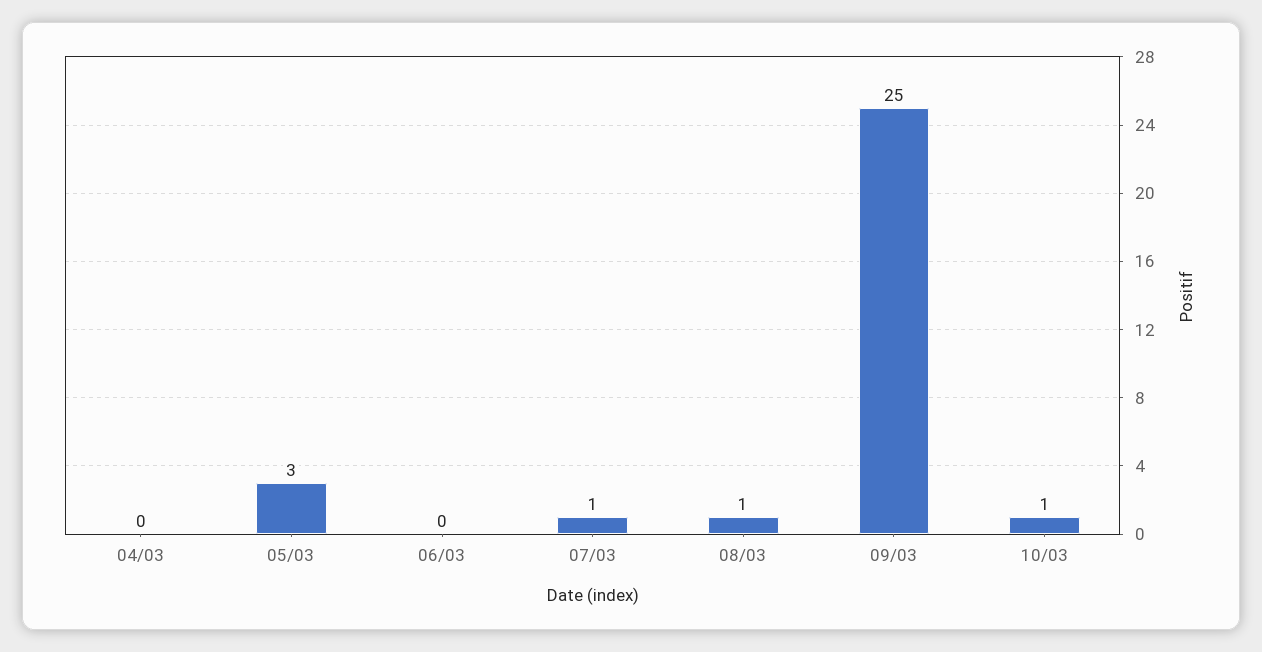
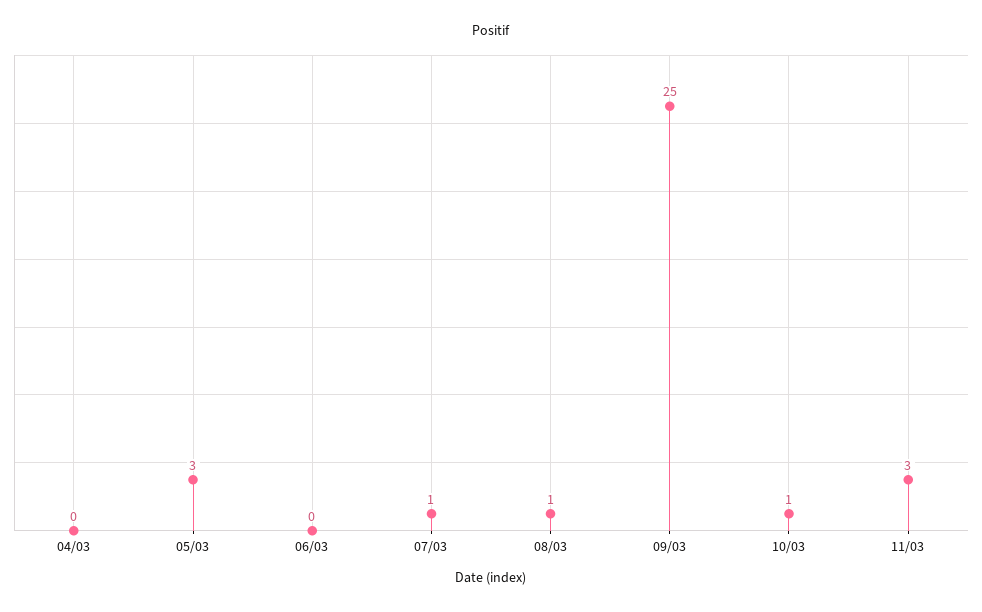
11/03: none -> 3

